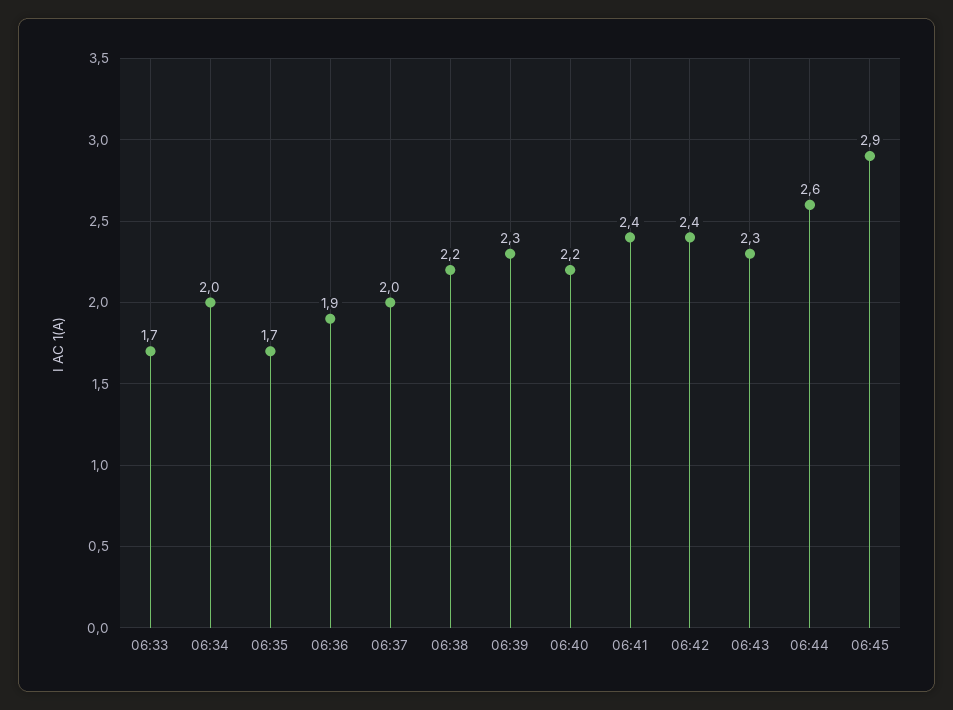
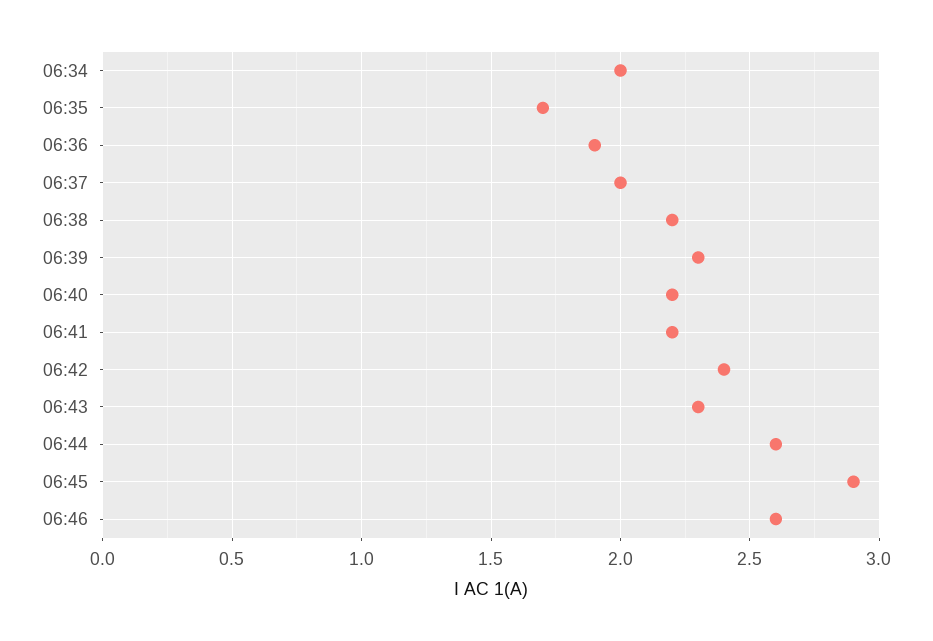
06:33: 1.7 -> none
06:41: 2.4 -> 2.2
06:46: none -> 2.6

